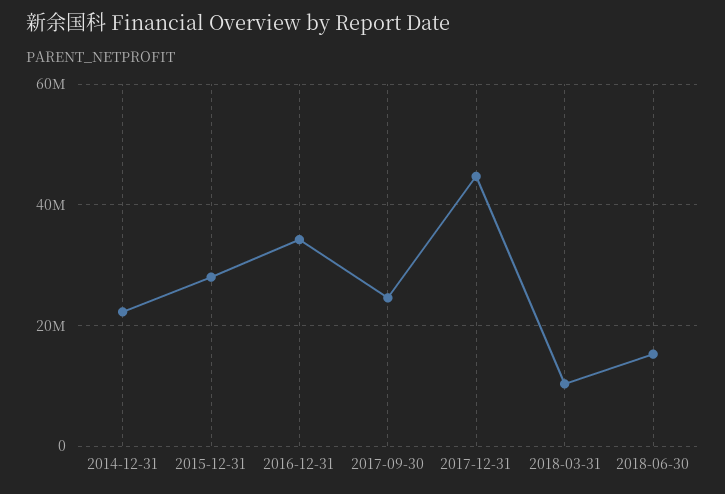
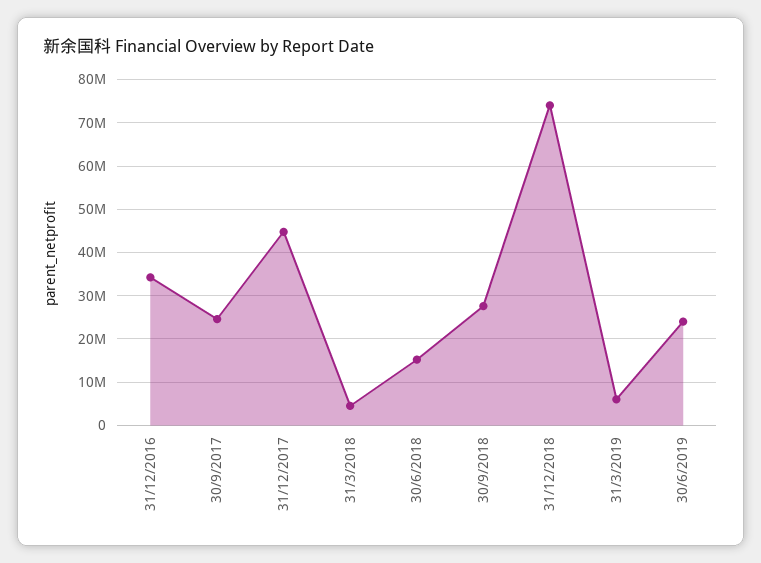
2014-12-31: 22000000 -> none
2015-12-31: 28000000 -> none
2018-03-31: 10000000 -> 4000000
30/9/2018: none -> 28000000
31/12/2018: none -> 74000000
31/3/2019: none -> 6000000
30/6/2019: none -> 24000000

